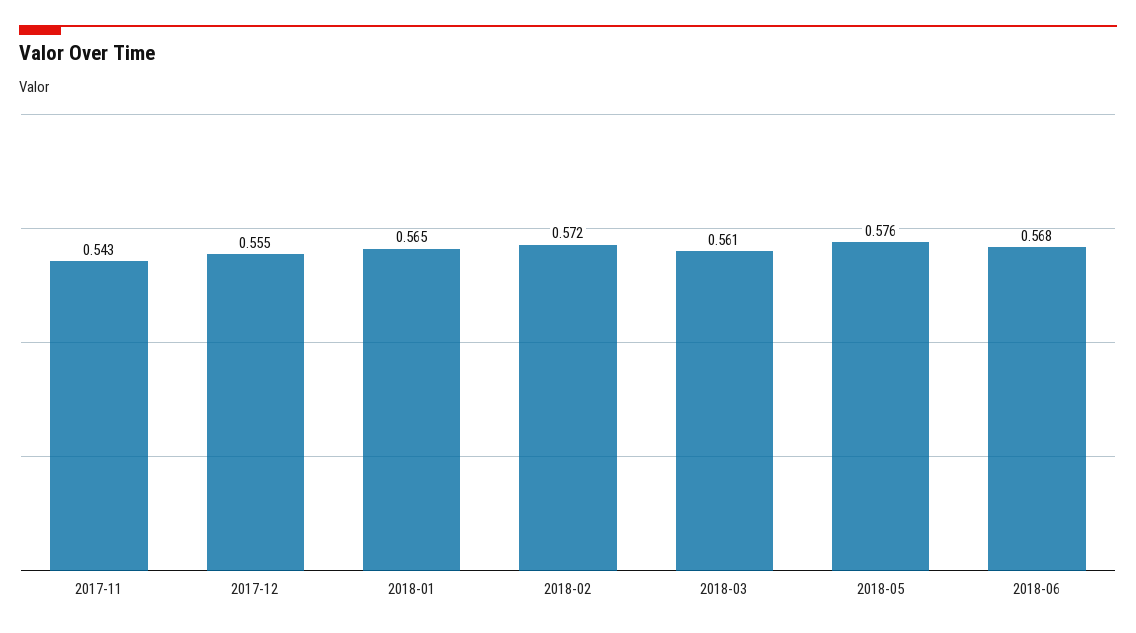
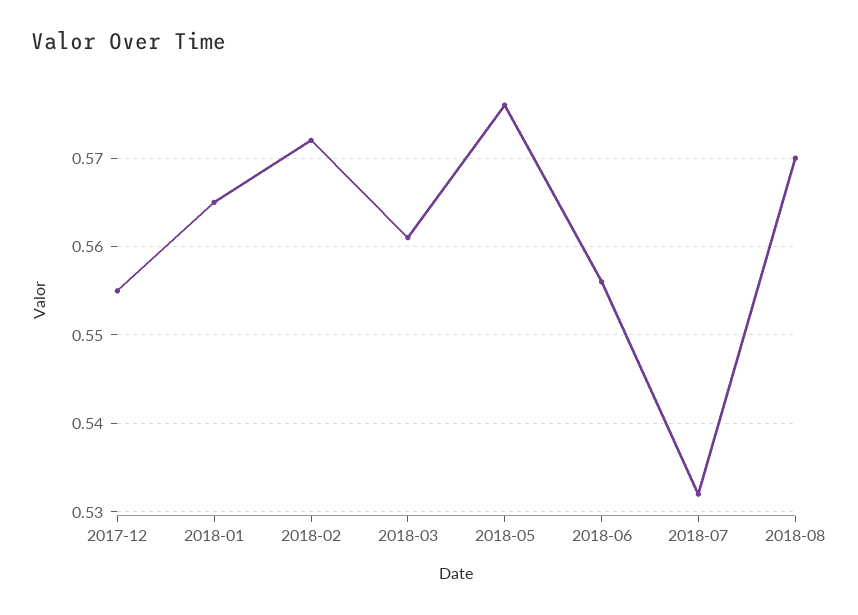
2017-11: 0.543 -> none
2018-06: 0.568 -> 0.556
2018-07: none -> 0.532
2018-08: none -> 0.57

